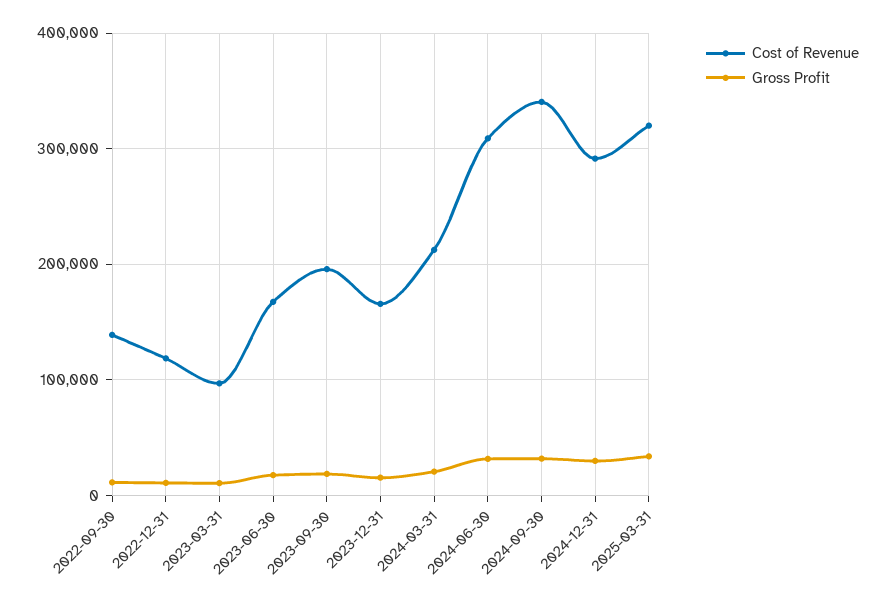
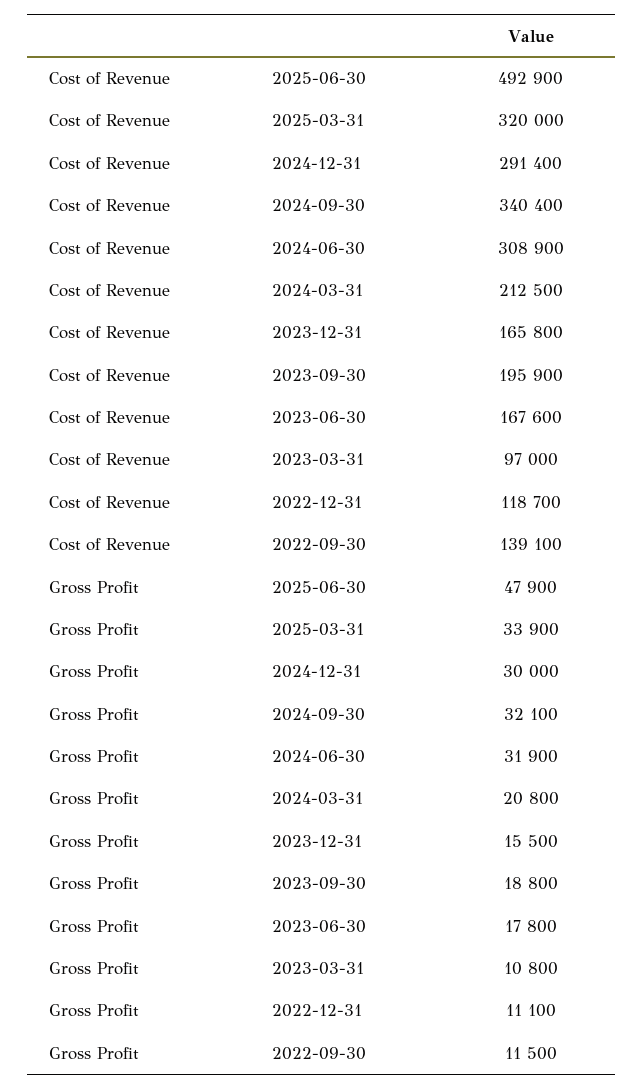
Cost of Revenue, 2025-06-30: none -> 492900
Gross Profit, 2025-06-30: none -> 47900

